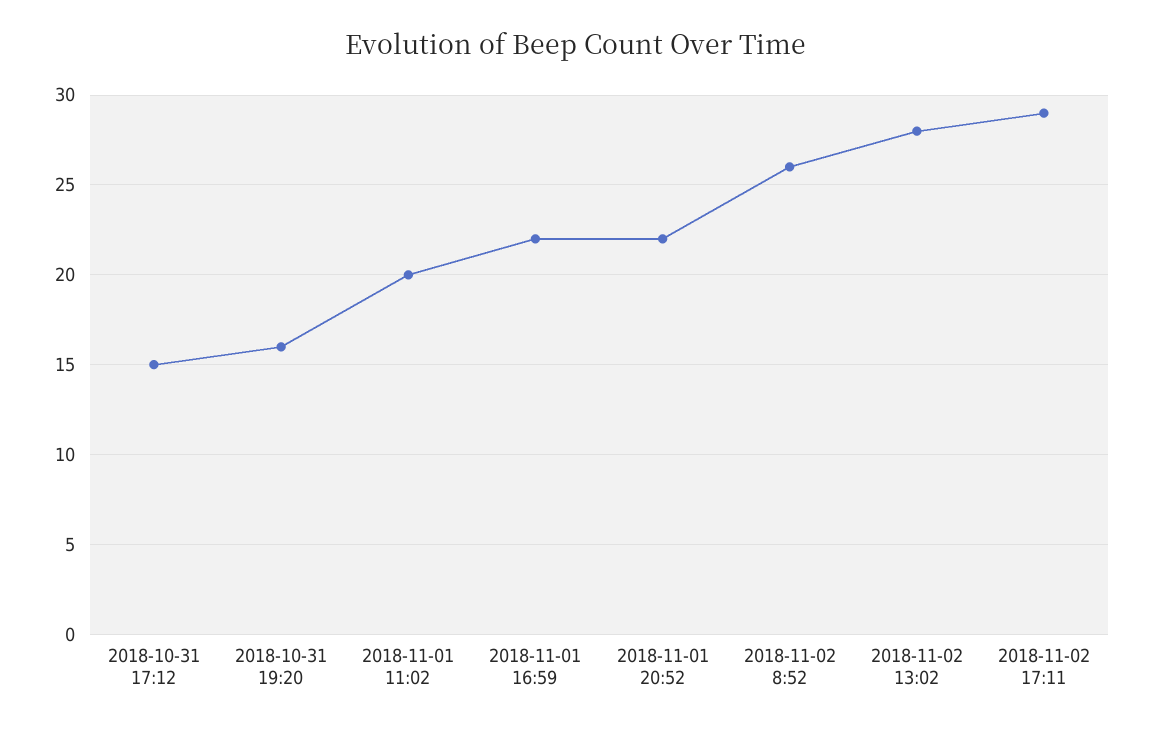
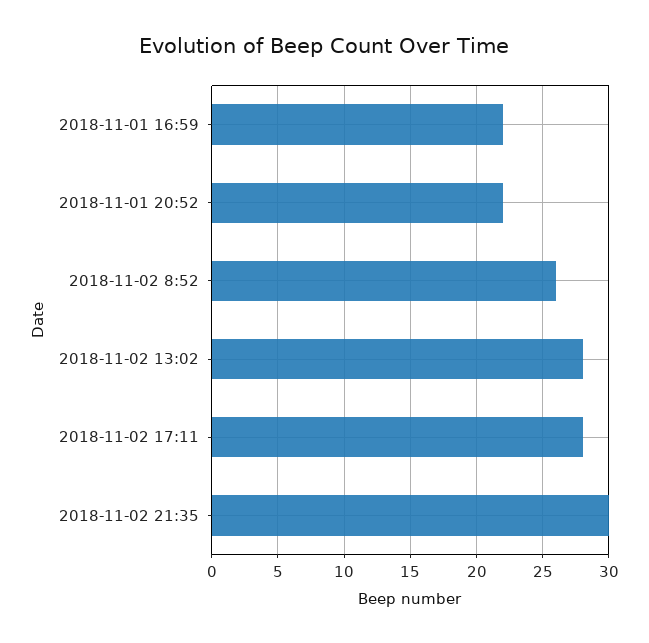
2018-10-31 17:12: 15 -> none
2018-10-31 19:20: 16 -> none
2018-11-01 11:02: 20 -> none
2018-11-02 17:11: 29 -> 28
2018-11-02 21:35: none -> 30

